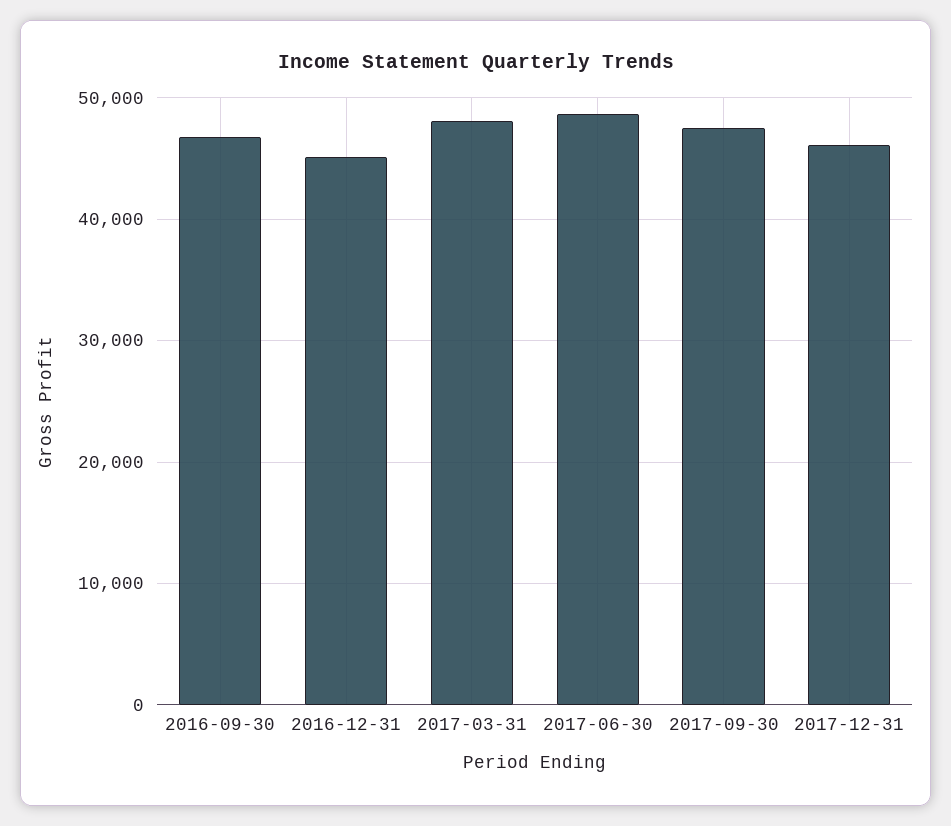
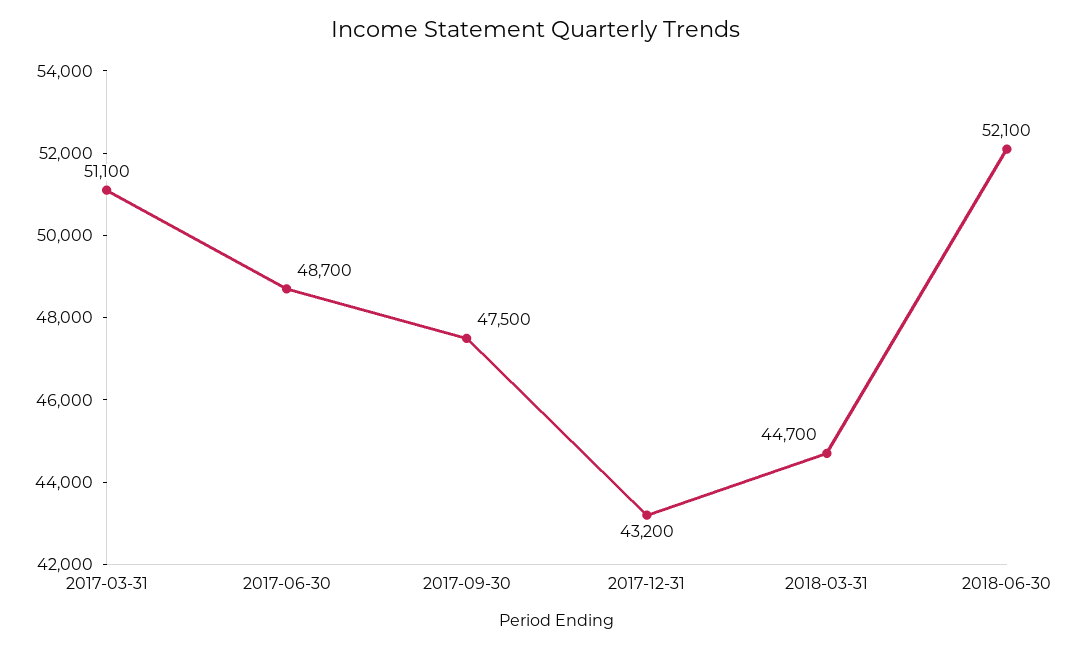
2016-09-30: 47000 -> none
2016-12-31: 45000 -> none
2017-03-31: 48000 -> 51100
2017-12-31: 46000 -> 43200
2018-03-31: none -> 44700
2018-06-30: none -> 52100

